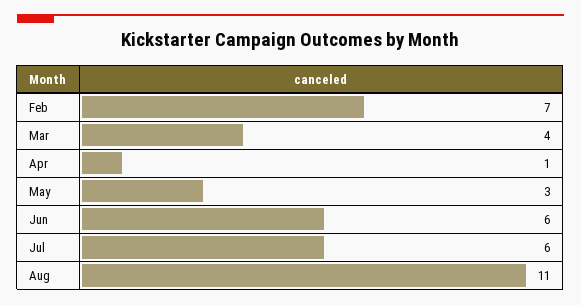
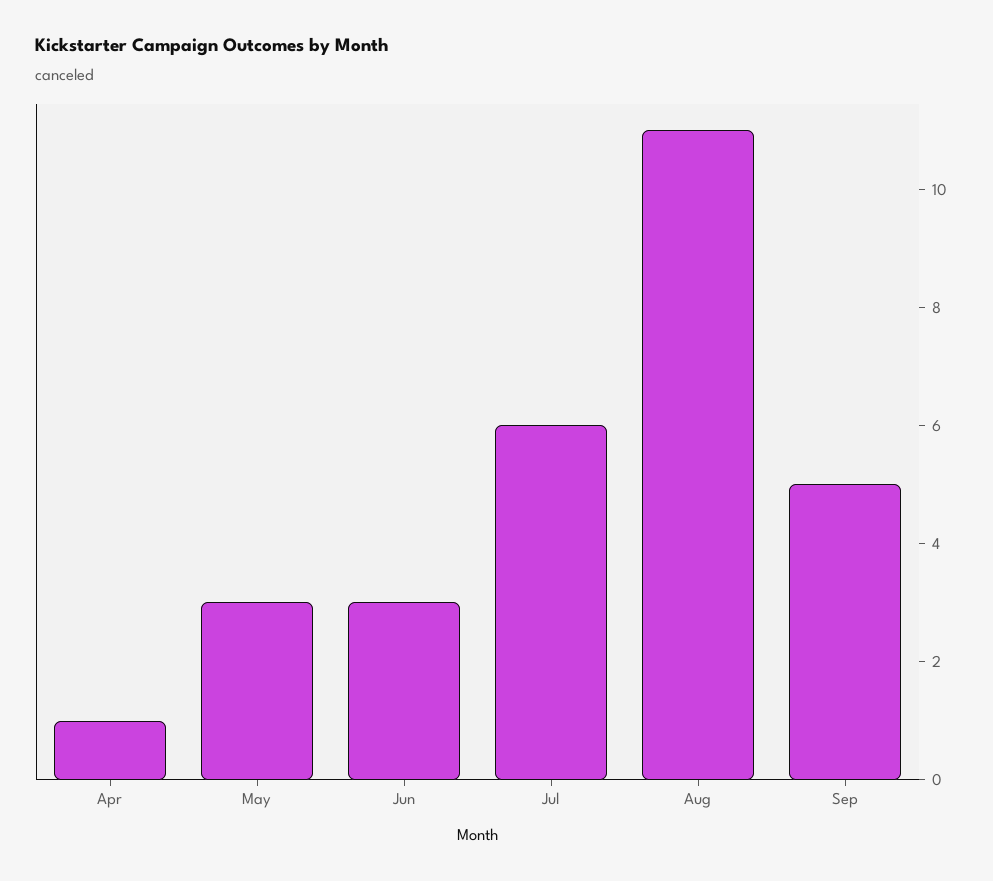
Feb: 7 -> none
Mar: 4 -> none
Jun: 6 -> 3
Sep: none -> 5

